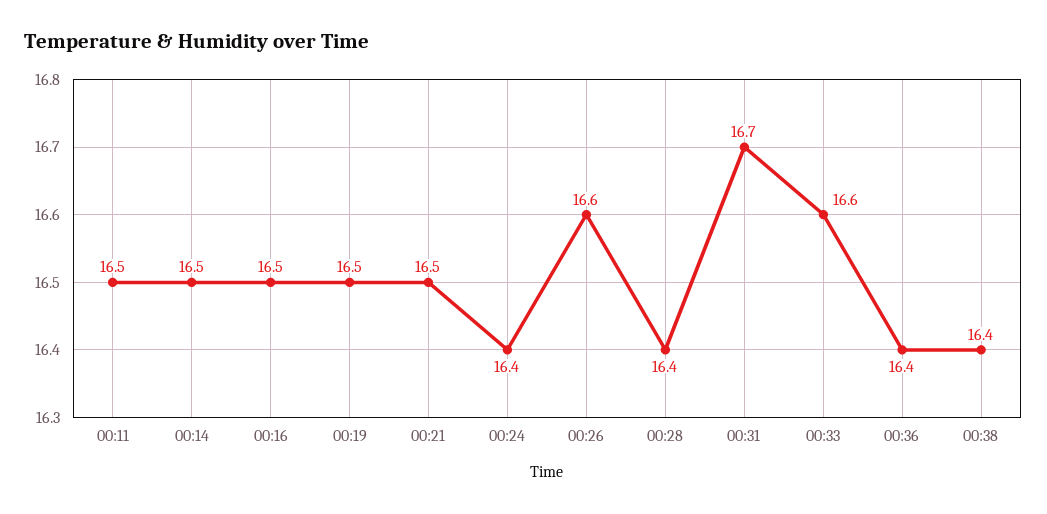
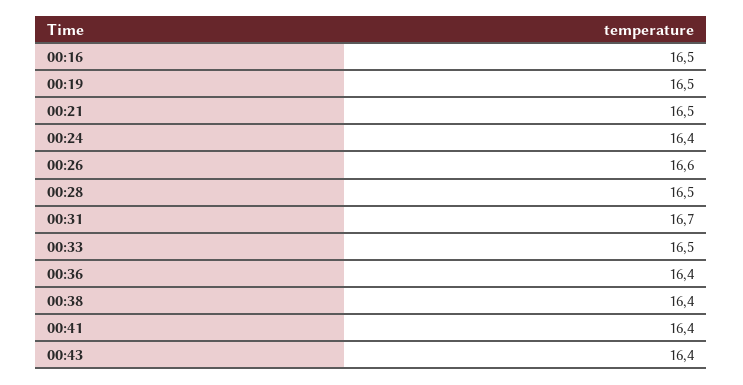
00:11: 16.5 -> none
00:14: 16.5 -> none
00:28: 16.4 -> 16.5
00:33: 16.6 -> 16.5
00:41: none -> 16.4
00:43: none -> 16.4

